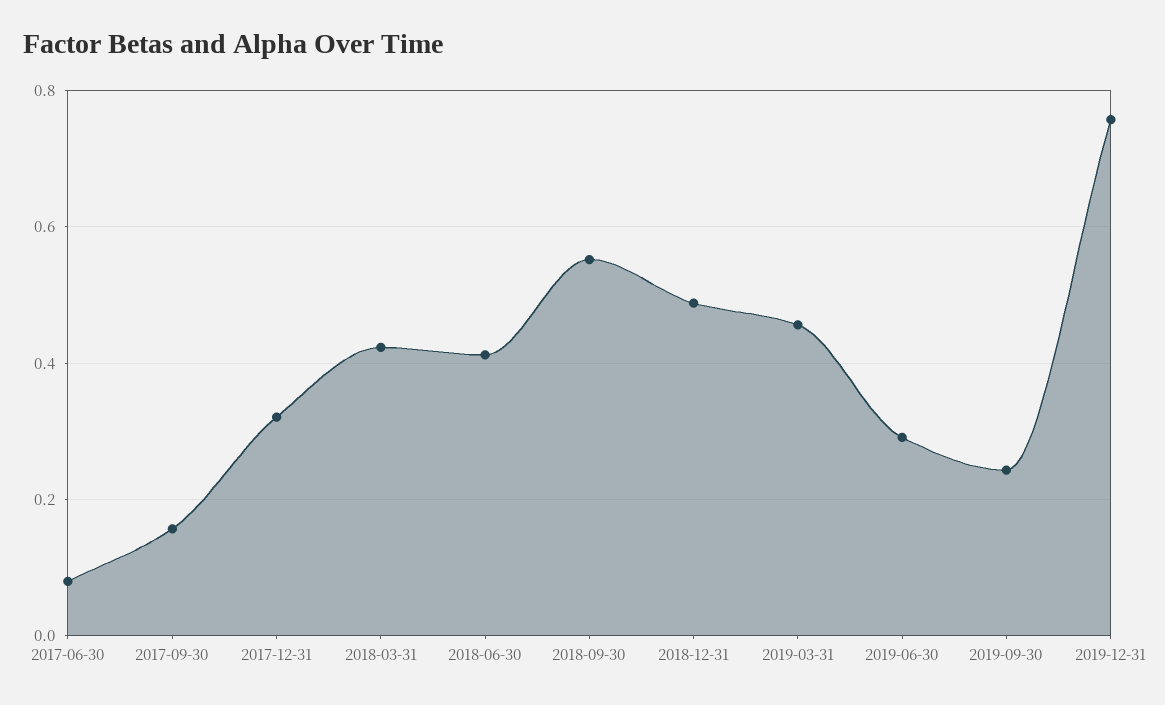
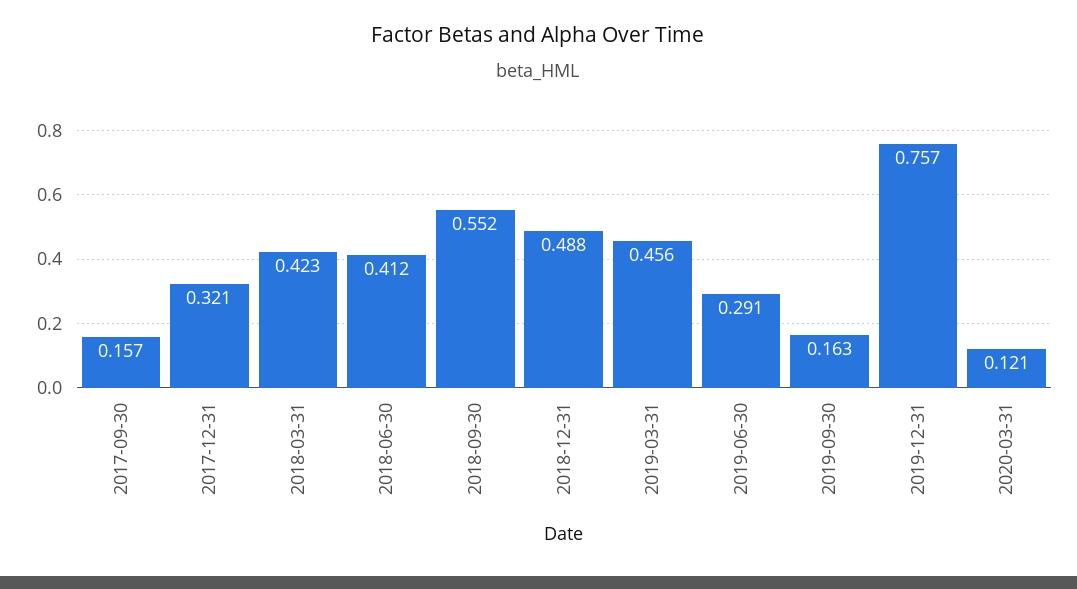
2017-06-30: 0.08 -> none
2019-09-30: 0.24 -> 0.163
2020-03-31: none -> 0.121

